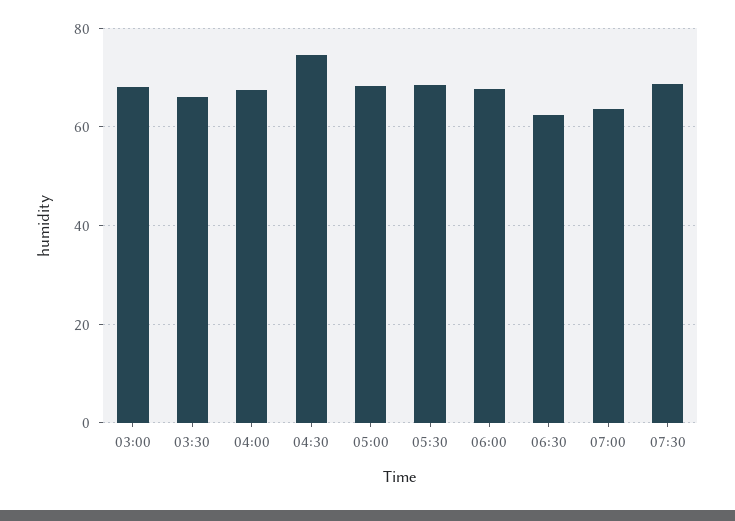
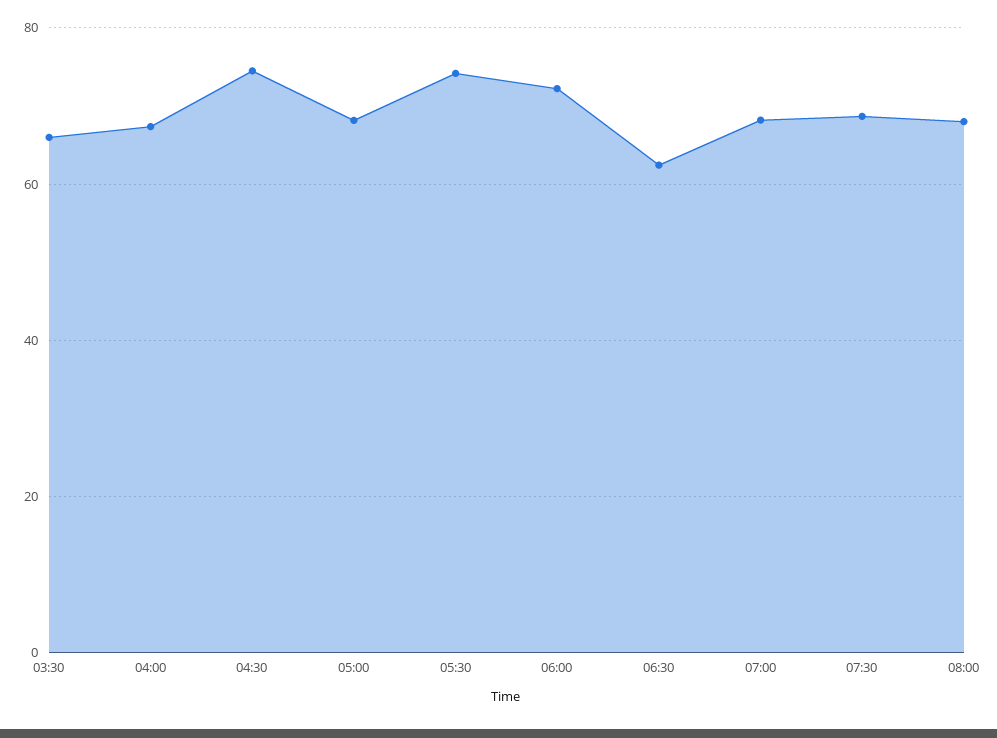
03:00: 68 -> none
05:30: 68 -> 74
06:00: 68 -> 72
07:00: 64 -> 68
08:00: none -> 68

